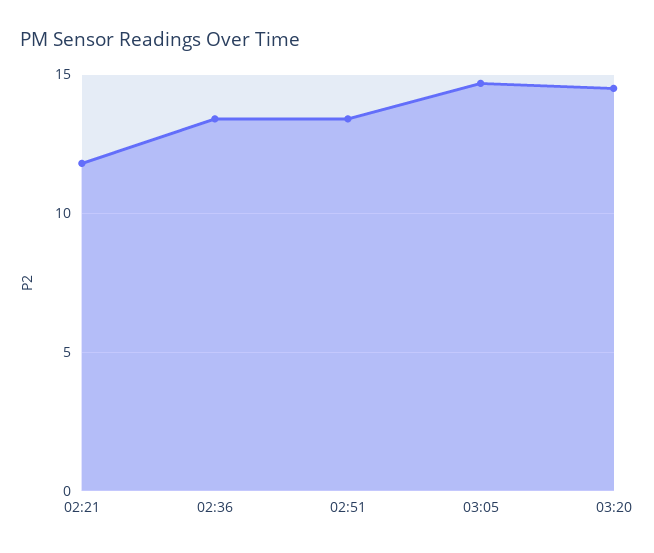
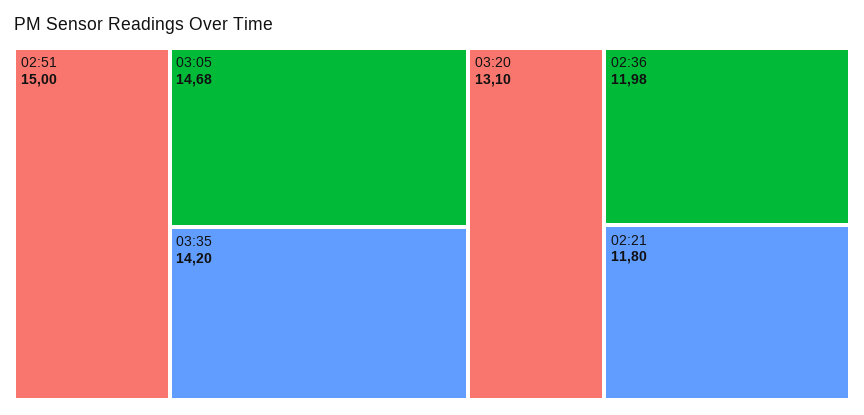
02:36: 13.5 -> 11.98
02:51: 13.5 -> 15
03:20: 14.5 -> 13.1
03:35: none -> 14.2

